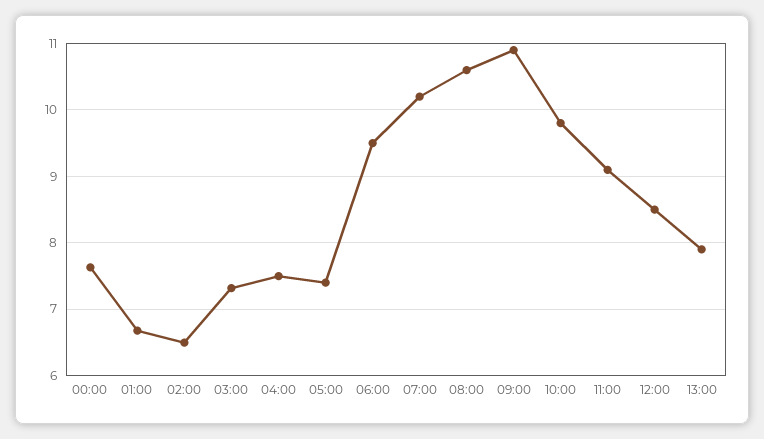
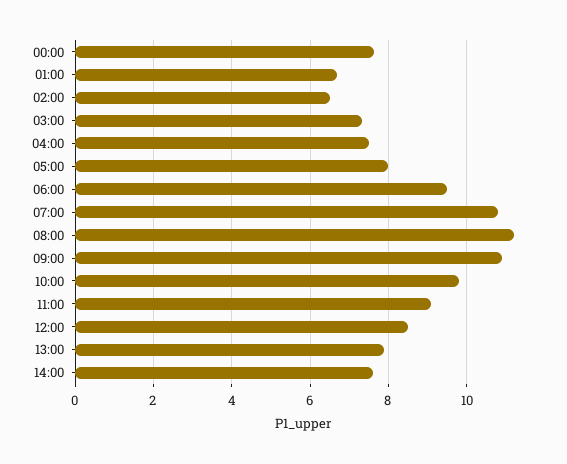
05:00: 7.4 -> 8
07:00: 10.2 -> 10.8
08:00: 10.6 -> 11.2
14:00: none -> 7.6

